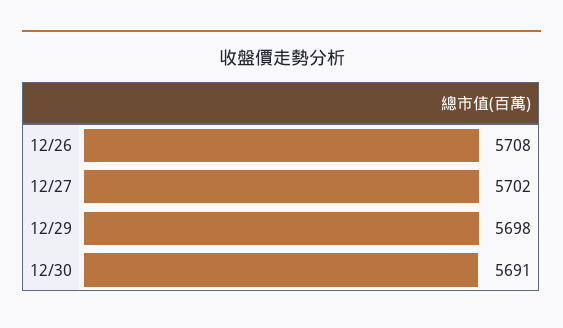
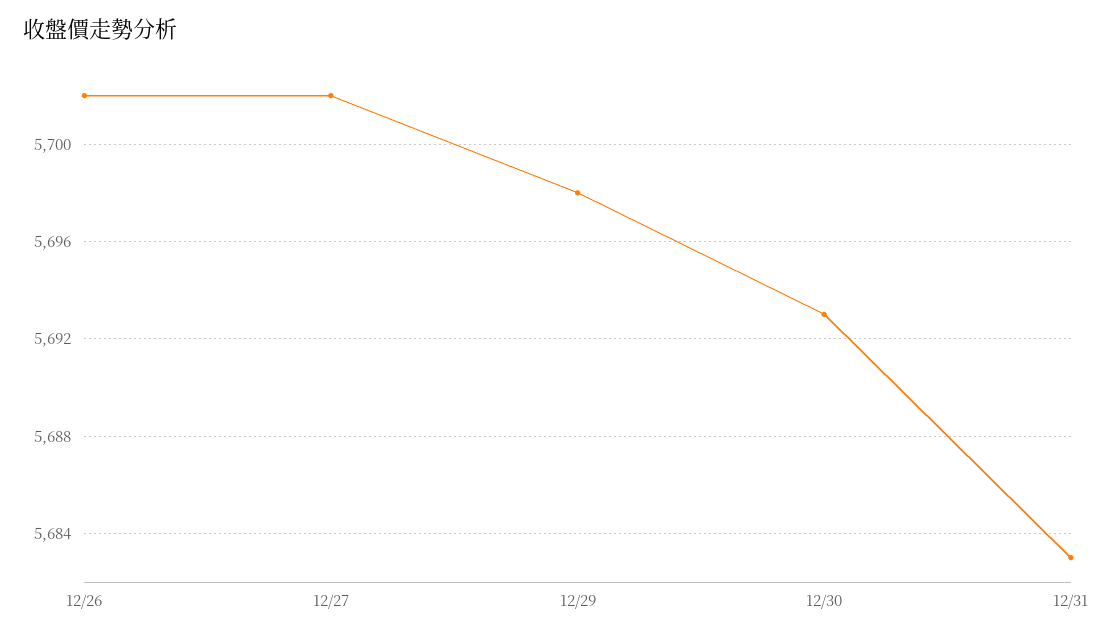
12/26: 5708 -> 5702
12/30: 5691 -> 5693
12/31: none -> 5683

